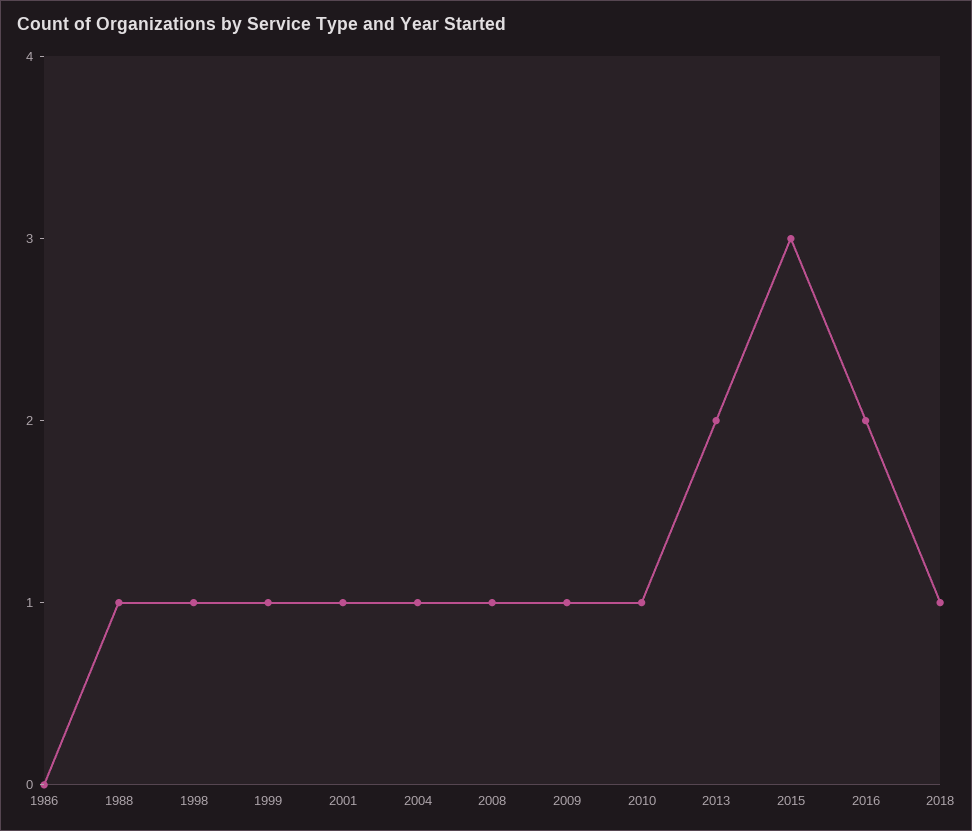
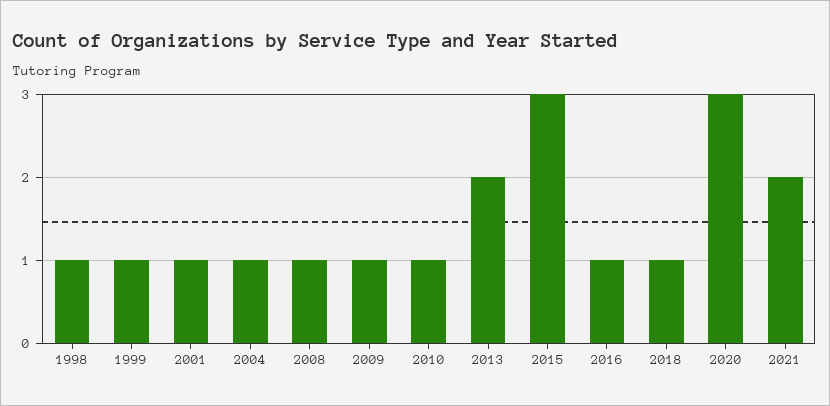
1986: 0 -> none
1988: 1 -> none
2016: 2 -> 1
2020: none -> 3
2021: none -> 2

